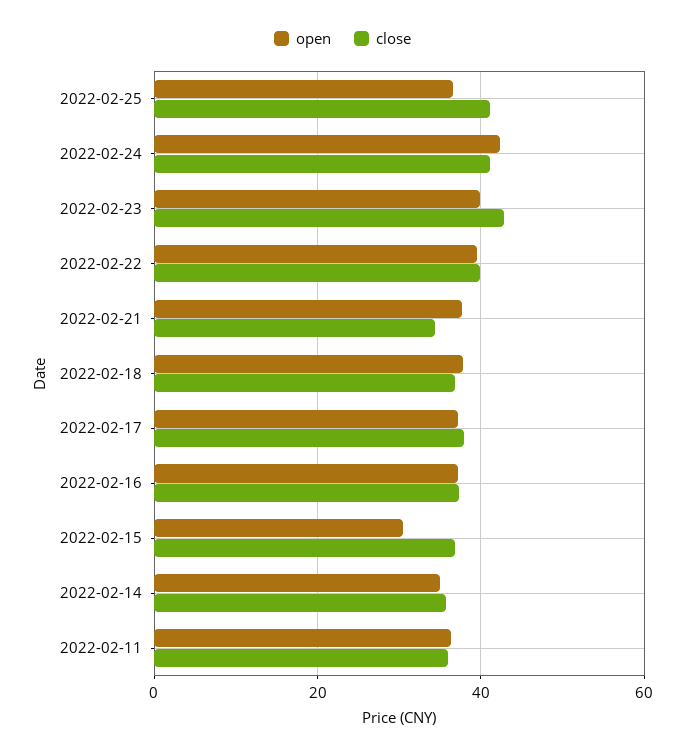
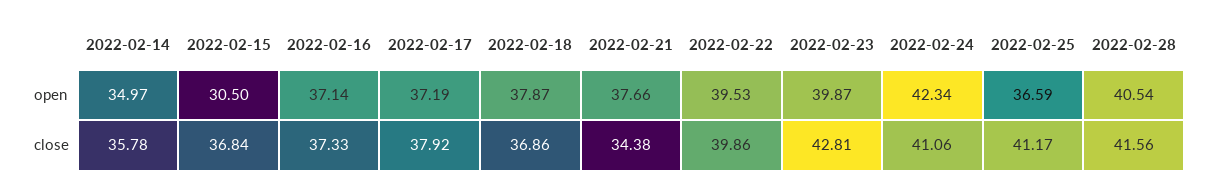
open, 2022-02-11: 36 -> none
close, 2022-02-11: 36 -> none
open, 2022-02-28: none -> 40.54
close, 2022-02-28: none -> 41.56

